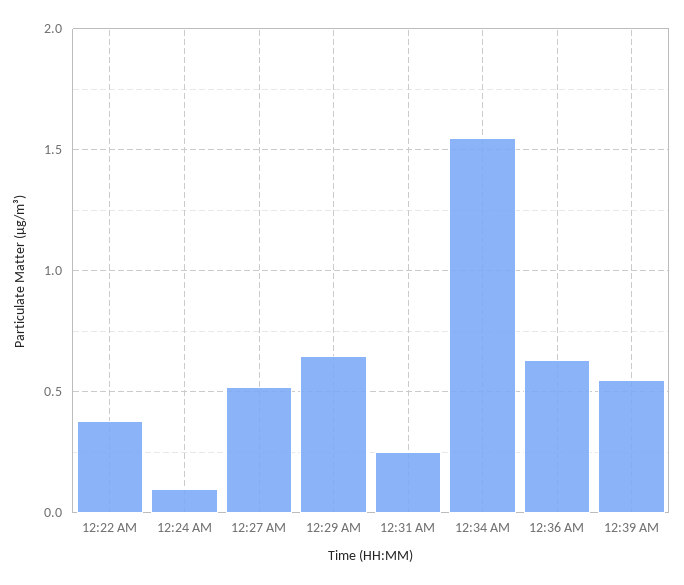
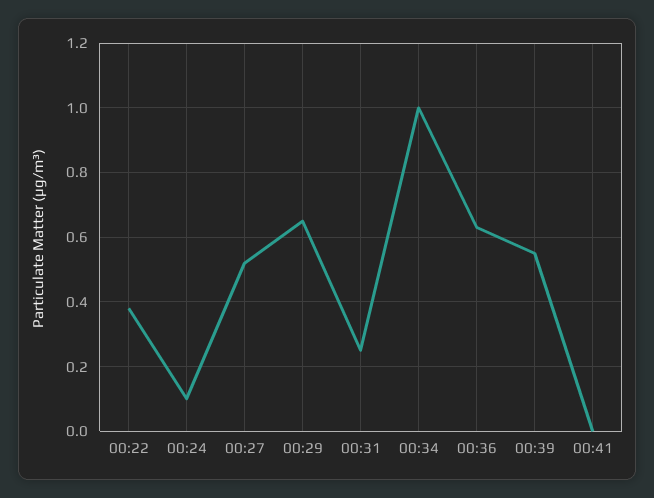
12:34 AM: 1.55 -> 1
00:41: none -> 0

